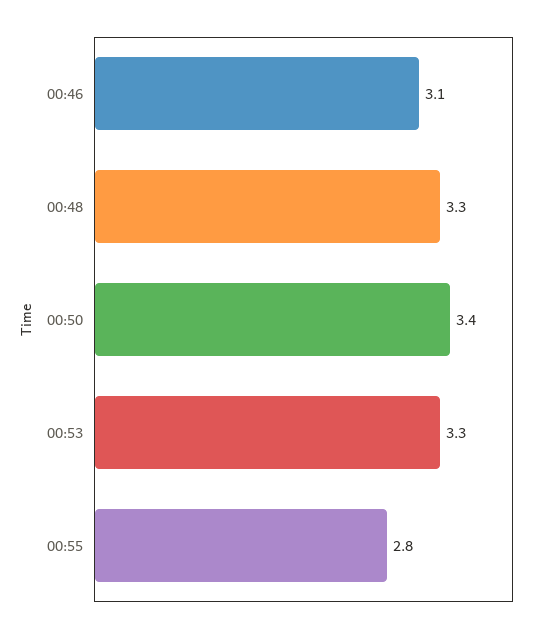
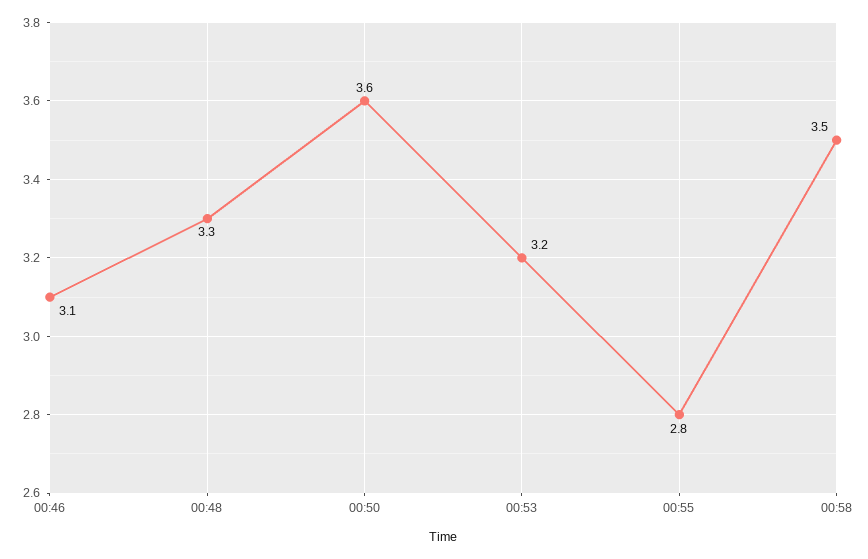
00:50: 3.4 -> 3.6
00:53: 3.3 -> 3.2
00:58: none -> 3.5

